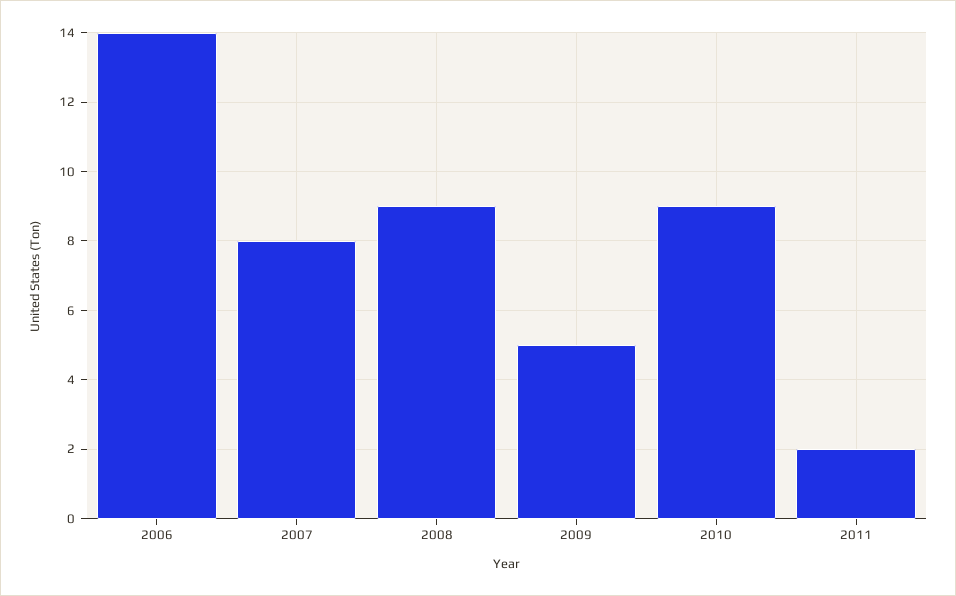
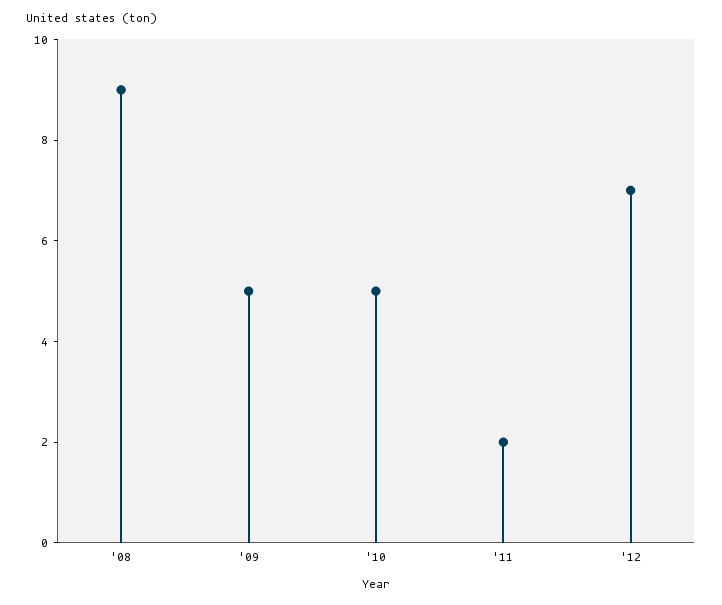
2006: 14 -> none
2007: 8 -> none
2010: 9 -> 5
'12: none -> 7

